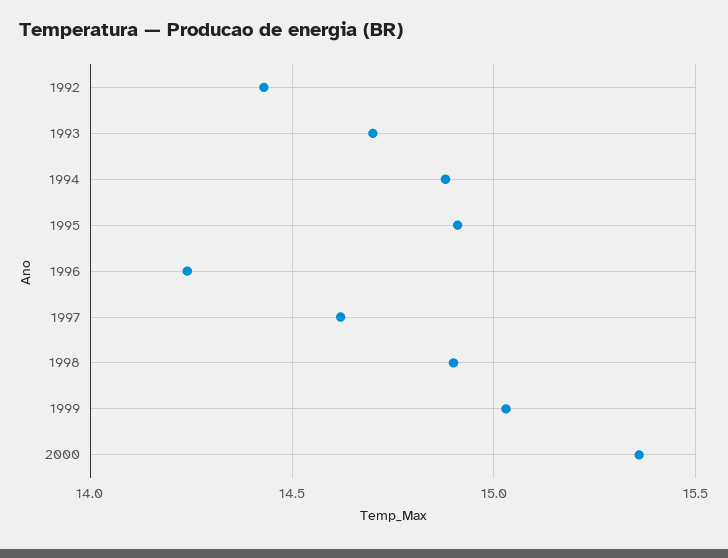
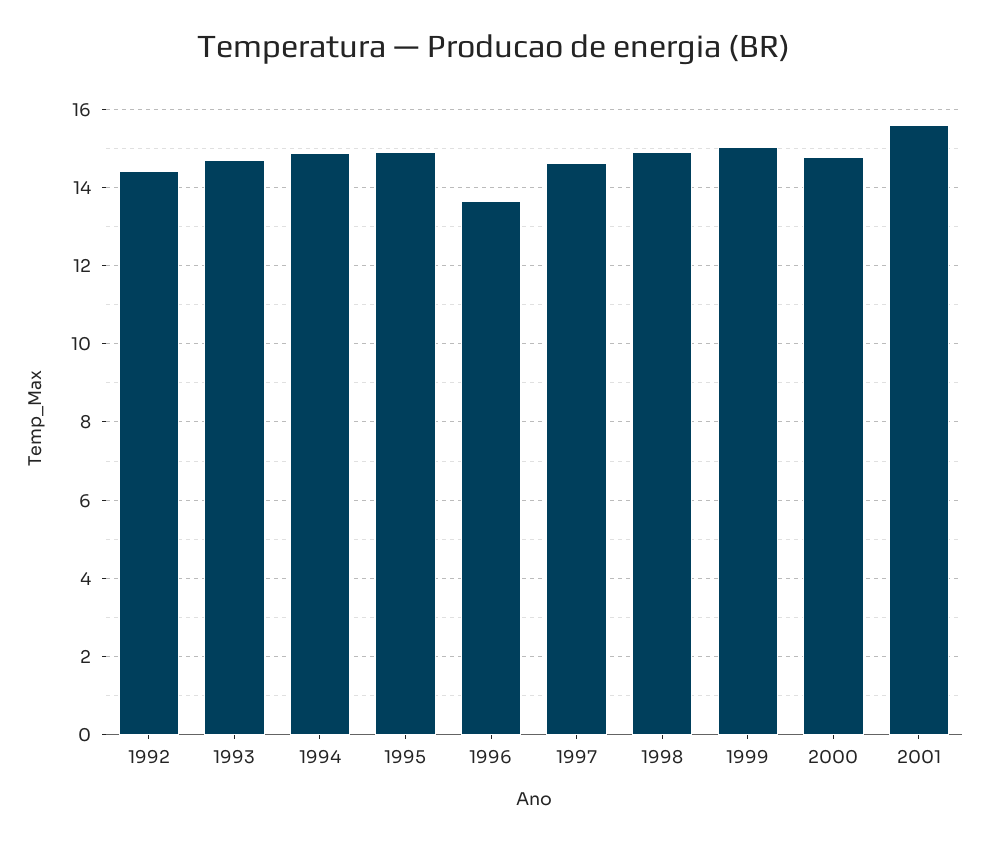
1996: 14.25 -> 13.6
2000: 15.35 -> 14.8
2001: none -> 15.6

